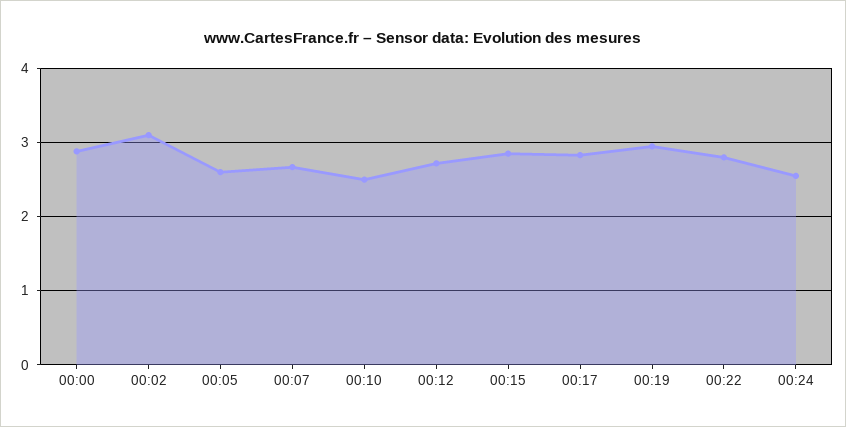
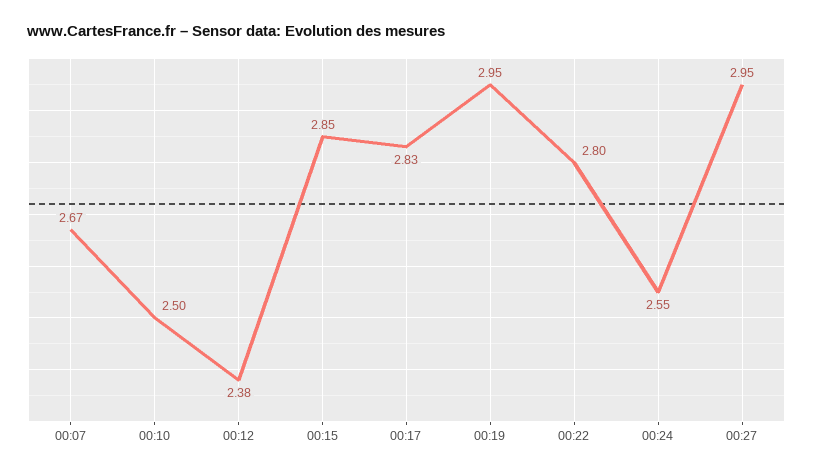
00:00: 2.9 -> none
00:02: 3.1 -> none
00:05: 2.6 -> none
00:12: 2.7 -> 2.38
00:27: none -> 2.95

